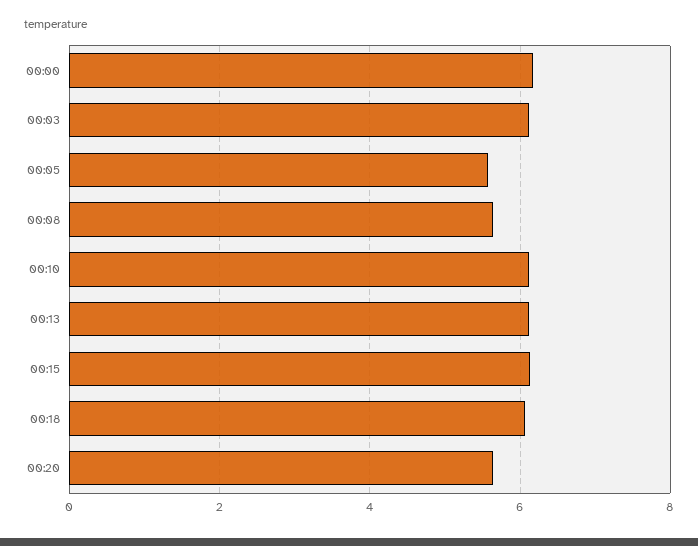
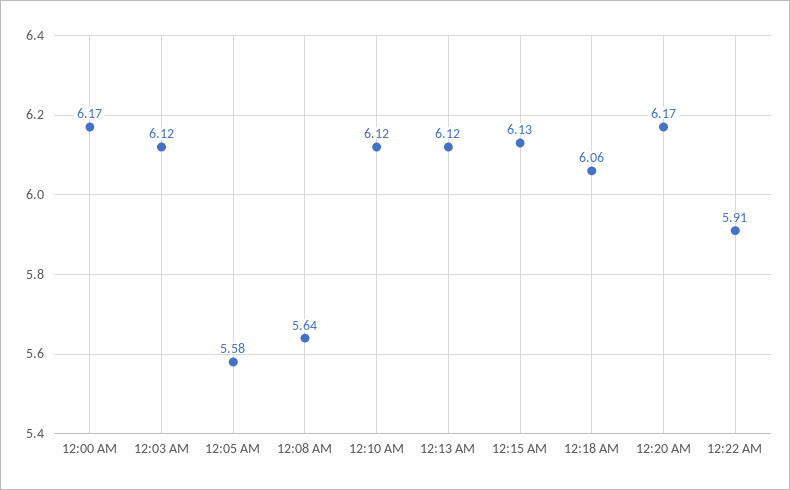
00:20: 5.6 -> 6.17
12:22 AM: none -> 5.91

